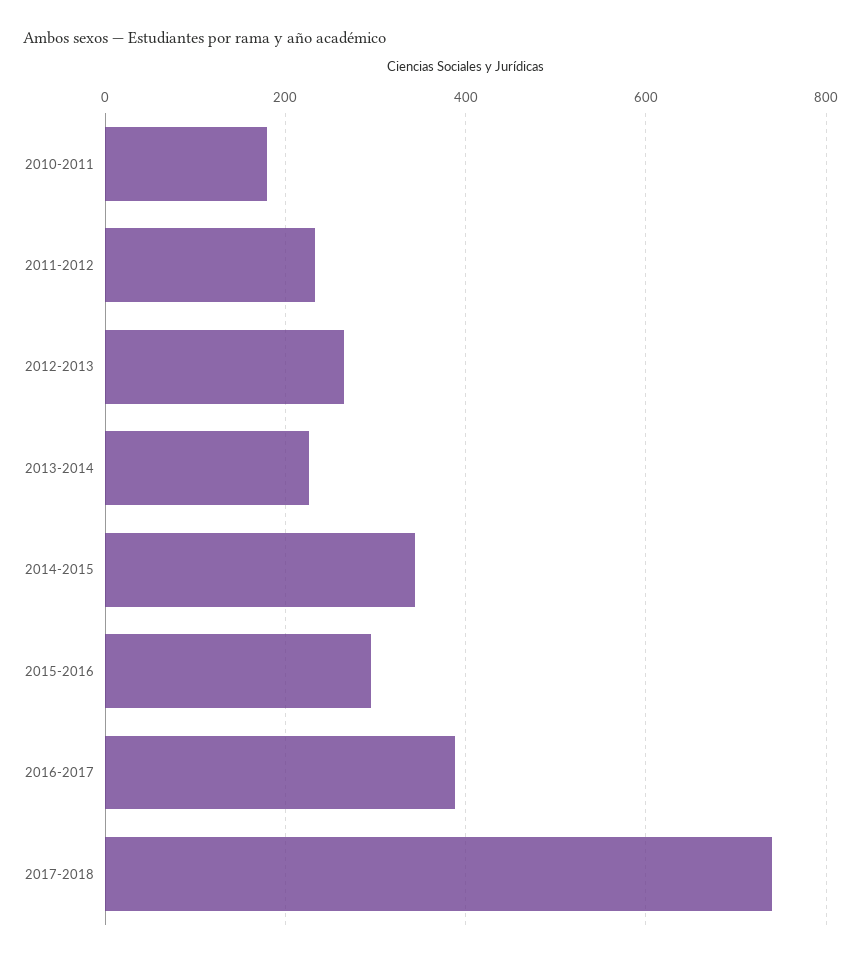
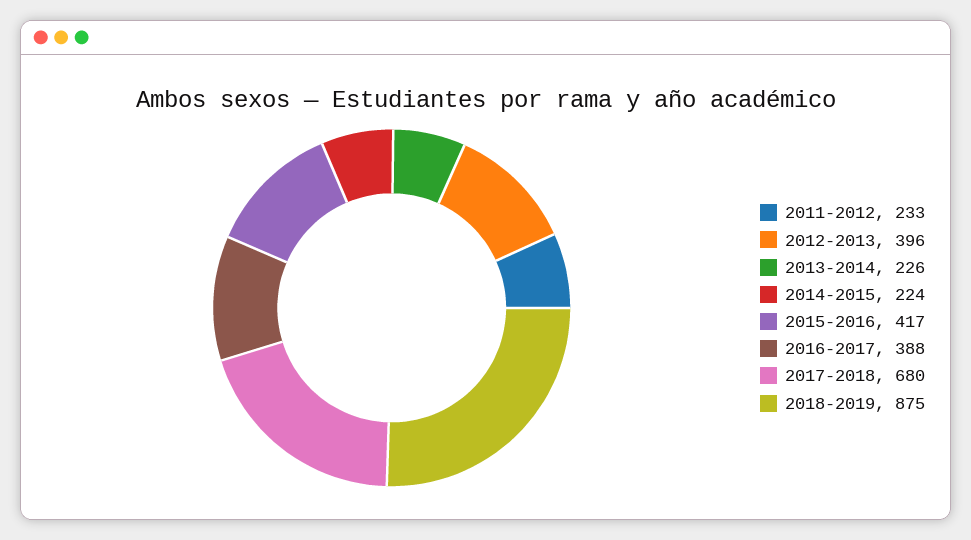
2010-2011: 180 -> none
2012-2013: 260 -> 396
2014-2015: 340 -> 224
2015-2016: 300 -> 417
2017-2018: 740 -> 680
2018-2019: none -> 875

